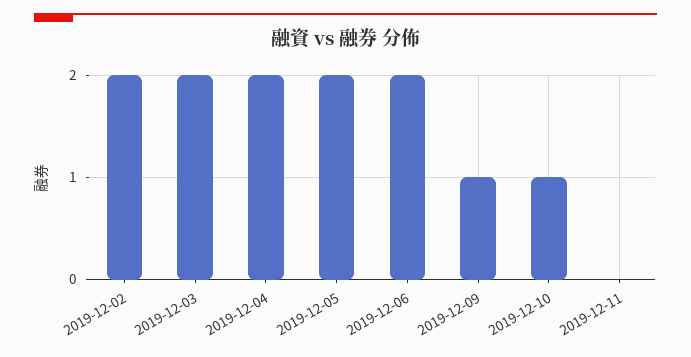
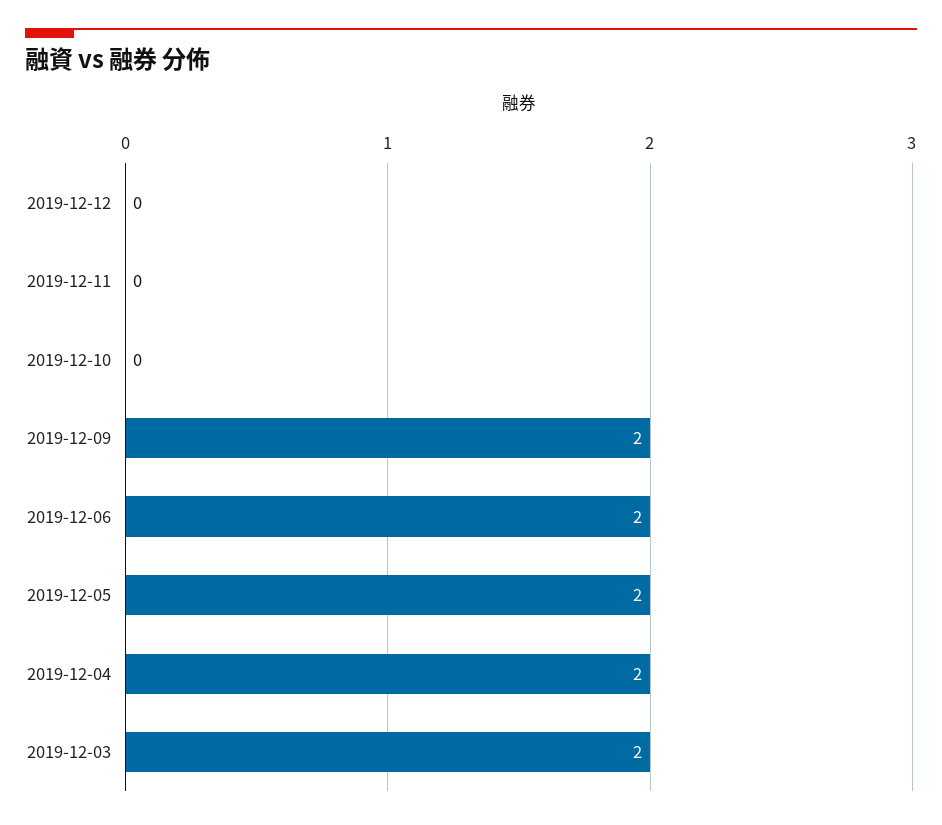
2019-12-02: 2 -> none
2019-12-09: 1 -> 2
2019-12-10: 1 -> 0
2019-12-12: none -> 0

